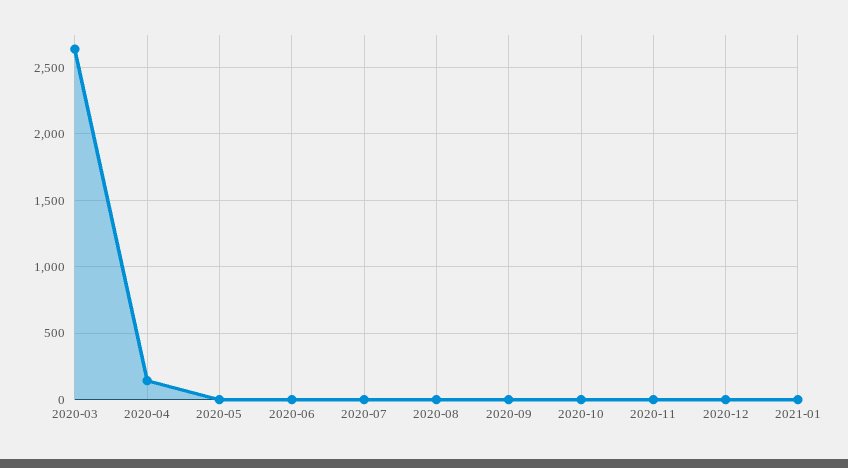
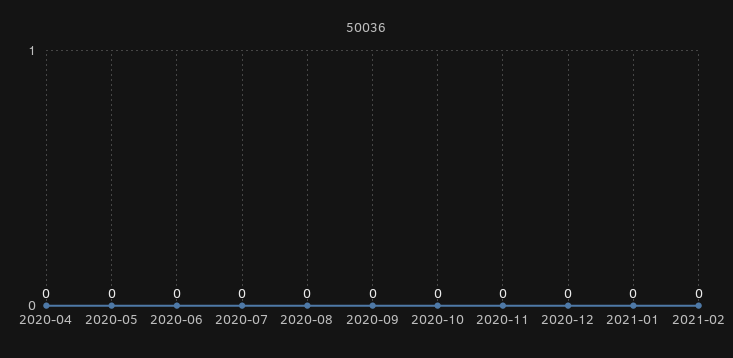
2020-03: 2650 -> none
2020-04: 150 -> 0
2021-02: none -> 0

